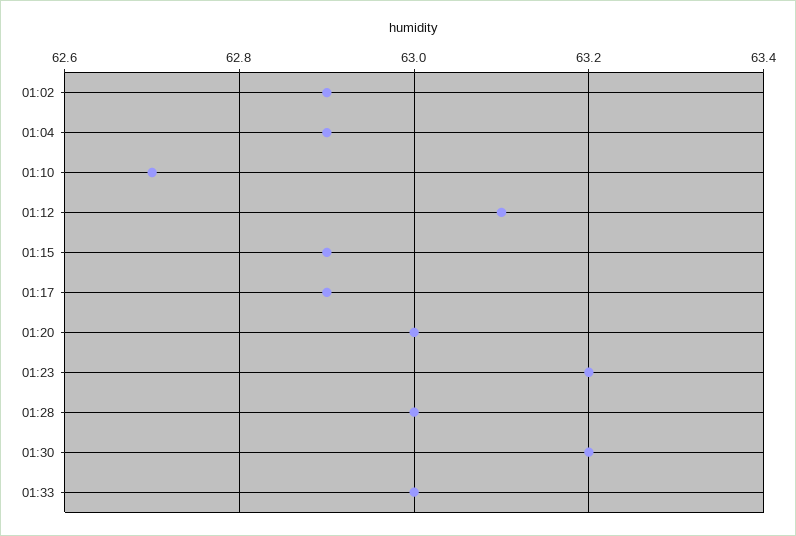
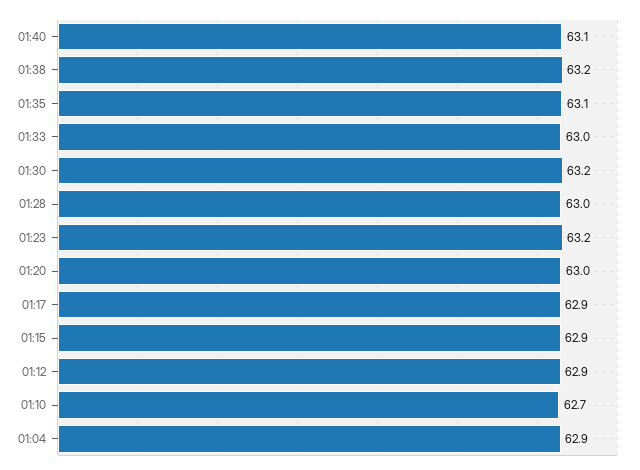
01:02: 62.9 -> none
01:12: 63.1 -> 62.9
01:40: none -> 63.1
01:38: none -> 63.2
01:35: none -> 63.1

